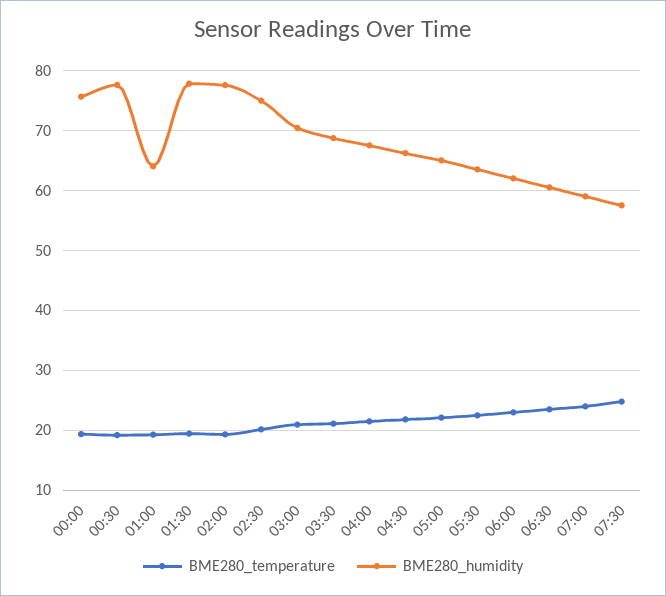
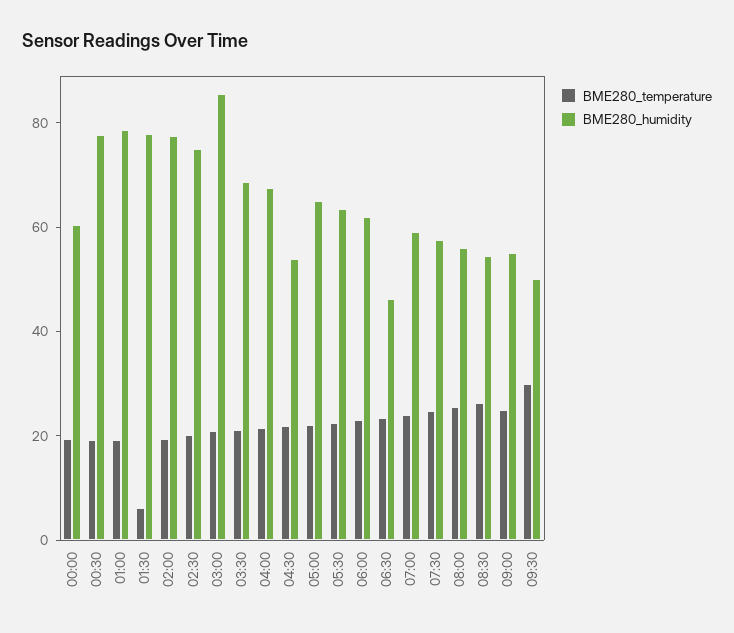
BME280_humidity, 00:00: 76 -> 60
BME280_humidity, 01:00: 64 -> 80
BME280_temperature, 01:30: 20 -> 5
BME280_humidity, 03:00: 70 -> 85
BME280_humidity, 04:30: 66 -> 55
BME280_humidity, 06:30: 60 -> 45
BME280_temperature, 08:00: none -> 25
BME280_humidity, 08:00: none -> 55
BME280_temperature, 08:30: none -> 25
BME280_humidity, 08:30: none -> 55
BME280_temperature, 09:00: none -> 25
BME280_humidity, 09:00: none -> 55
BME280_temperature, 09:30: none -> 30
BME280_humidity, 09:30: none -> 50

